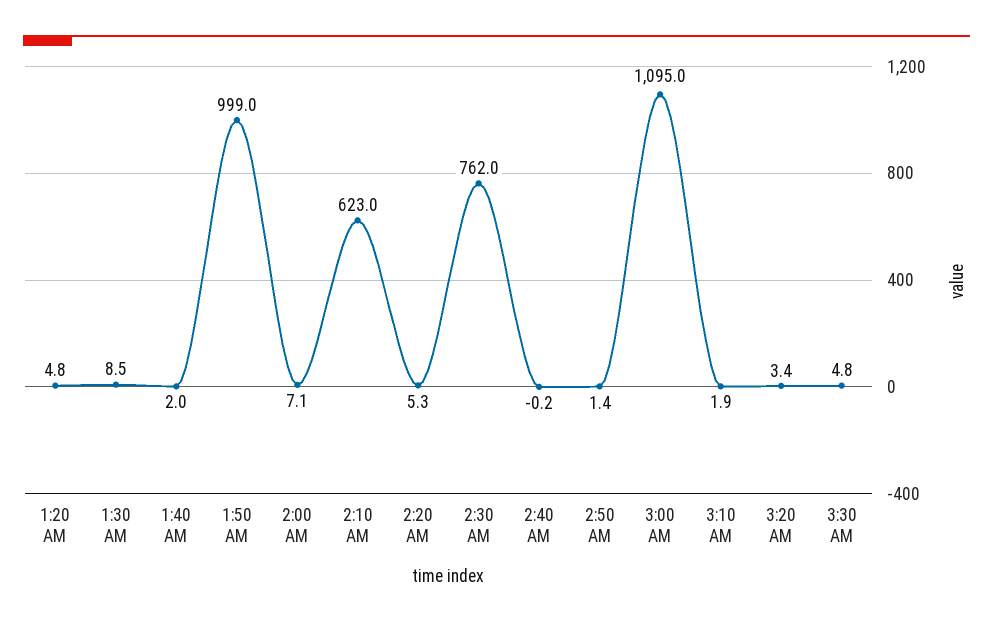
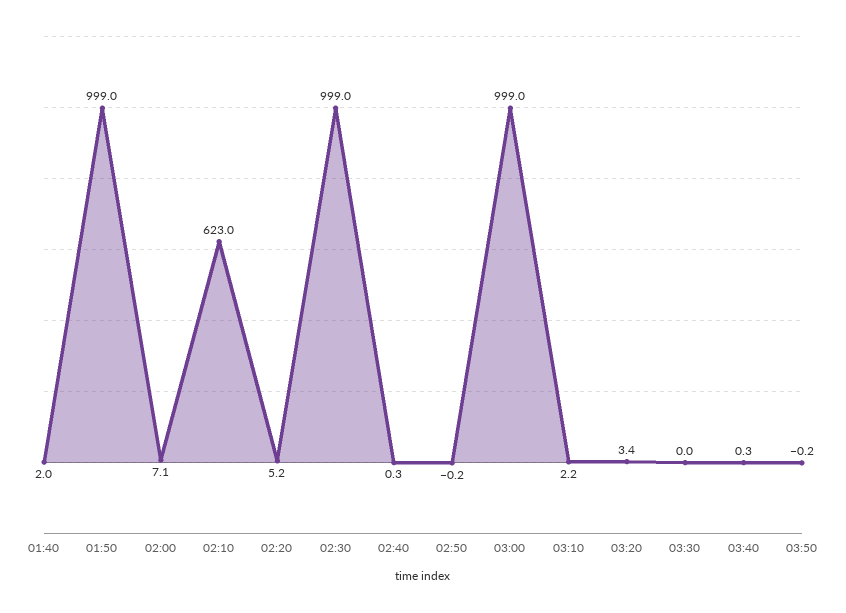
1:20 AM: 4.8 -> none
1:30 AM: 8.5 -> none
2:20 AM: 5.3 -> 5.2
2:30 AM: 762 -> 999
2:40 AM: -0.2 -> 0.3
2:50 AM: 1.4 -> -0.2
3:00 AM: 1095 -> 999
3:10 AM: 1.9 -> 2.2
3:30 AM: 4.8 -> 0
03:40: none -> 0.3
03:50: none -> -0.2

